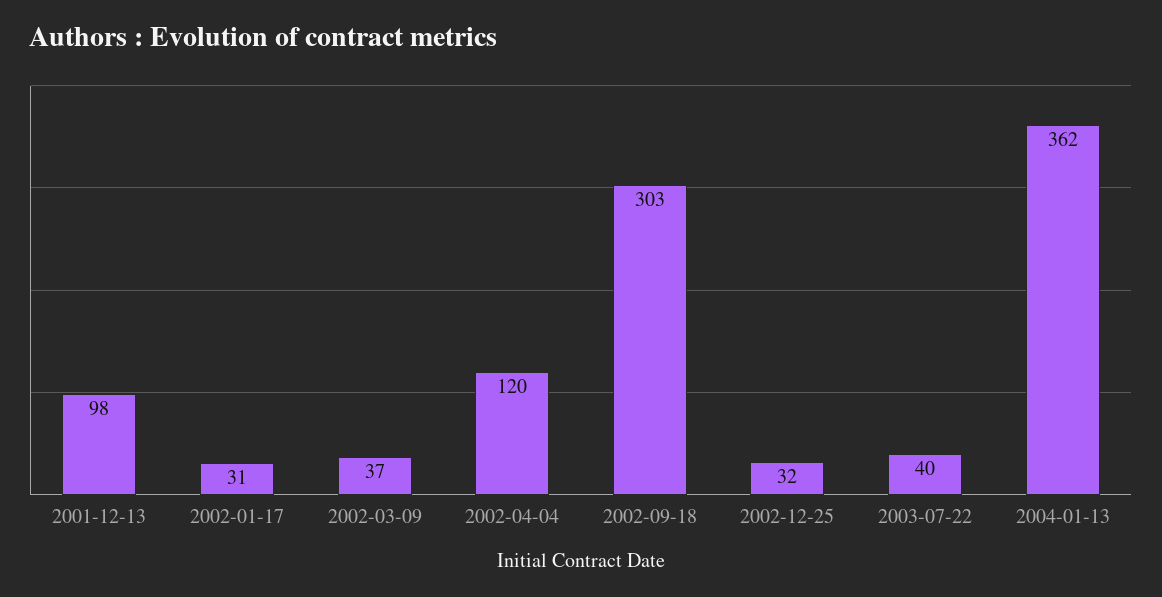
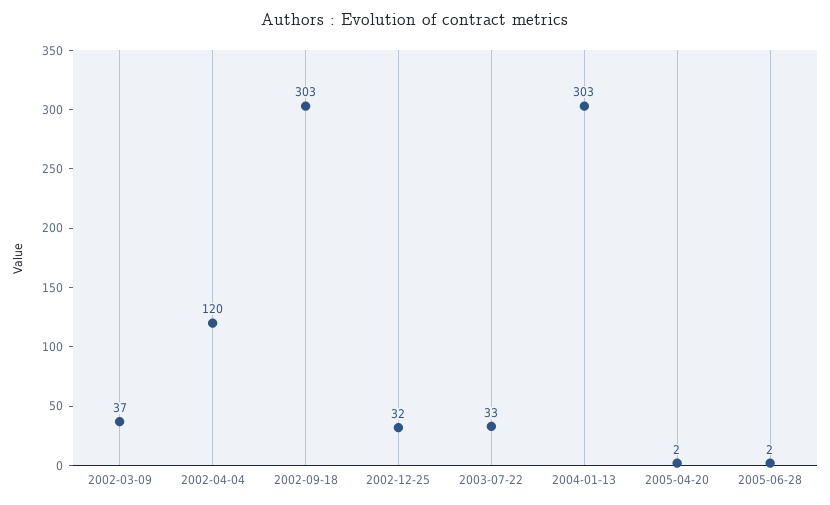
2001-12-13: 98 -> none
2002-01-17: 31 -> none
2003-07-22: 40 -> 33
2004-01-13: 362 -> 303
2005-04-20: none -> 2
2005-06-28: none -> 2

